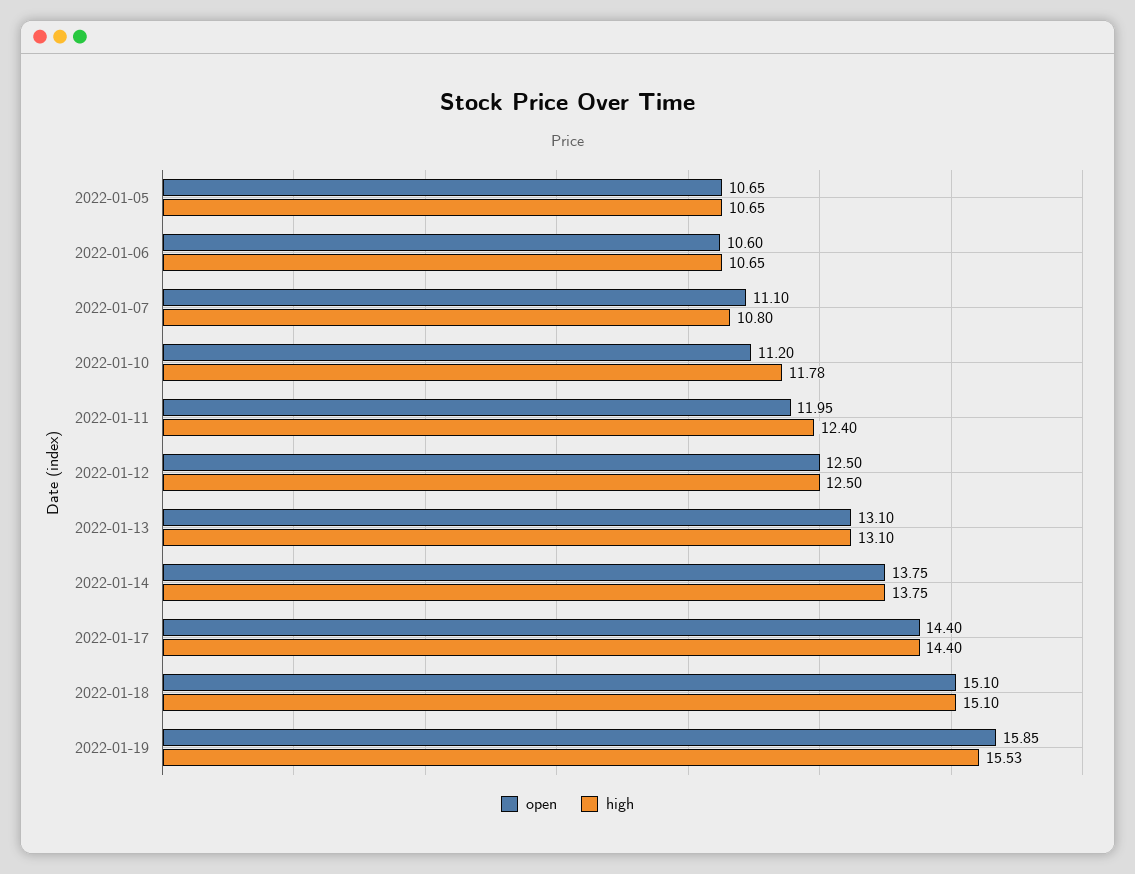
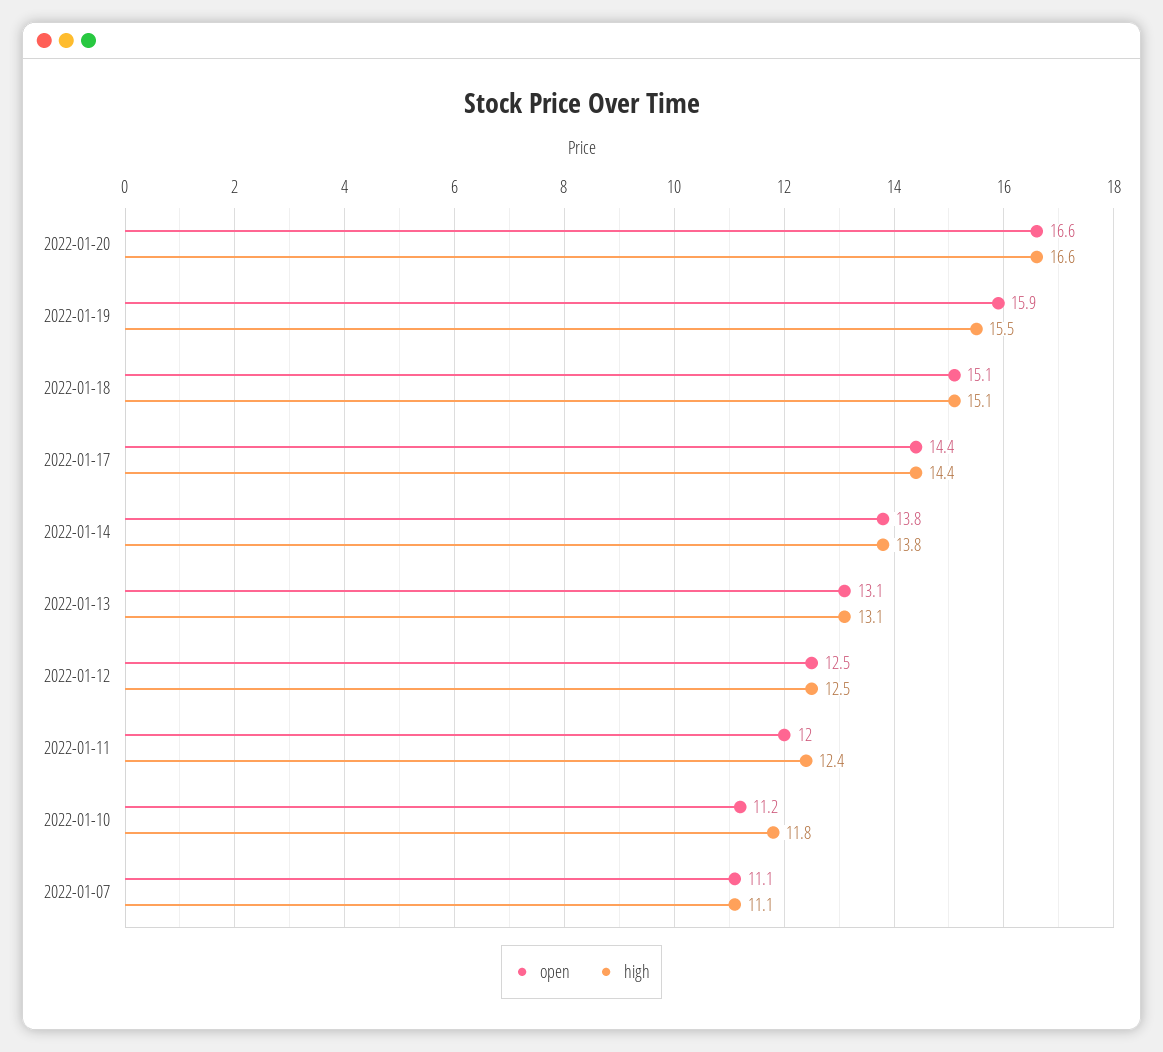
open, 2022-01-05: 10.65 -> none
high, 2022-01-05: 10.65 -> none
open, 2022-01-06: 10.6 -> none
high, 2022-01-06: 10.65 -> none
high, 2022-01-07: 10.8 -> 11.1
open, 2022-01-20: none -> 16.6
high, 2022-01-20: none -> 16.6

